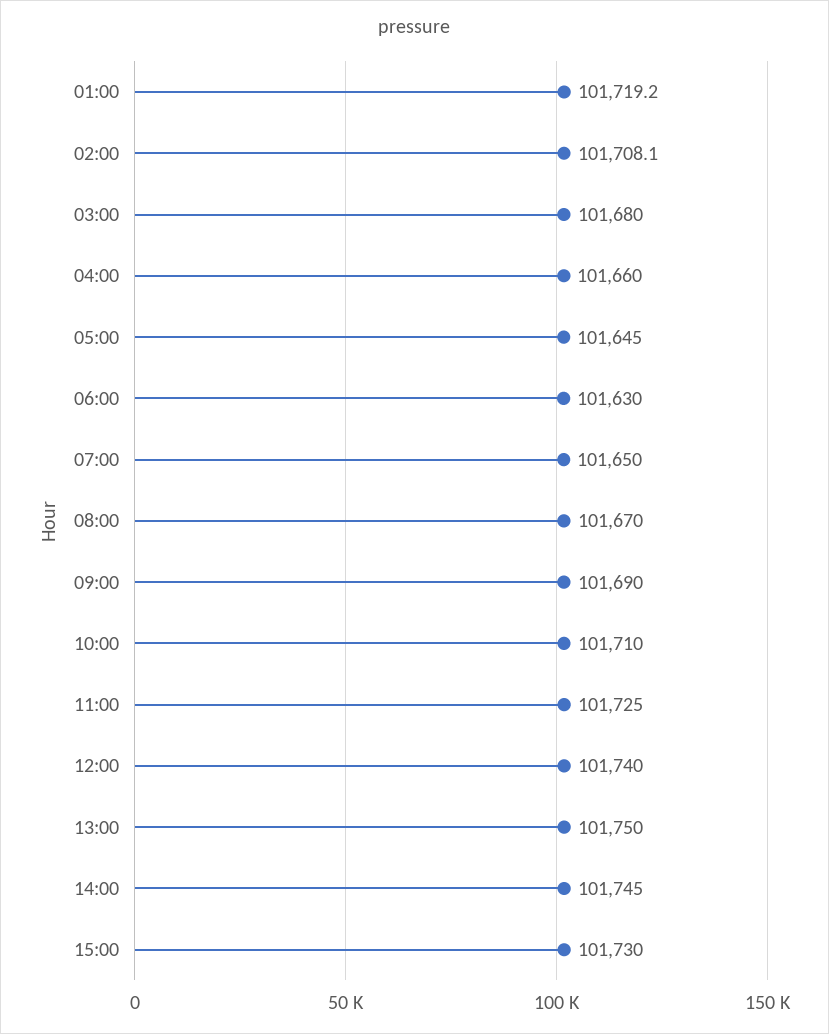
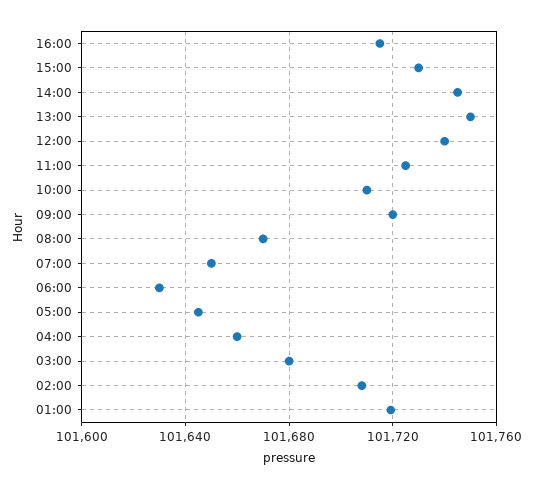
09:00: 101690 -> 101720
16:00: none -> 101715

